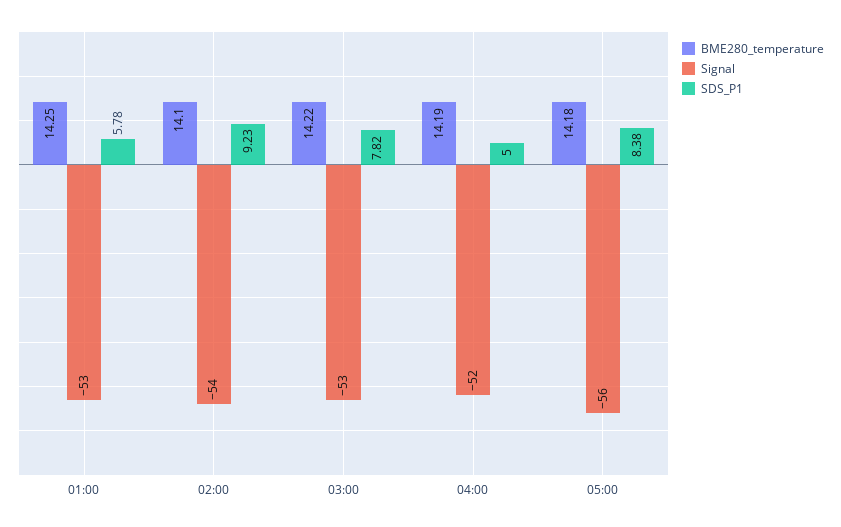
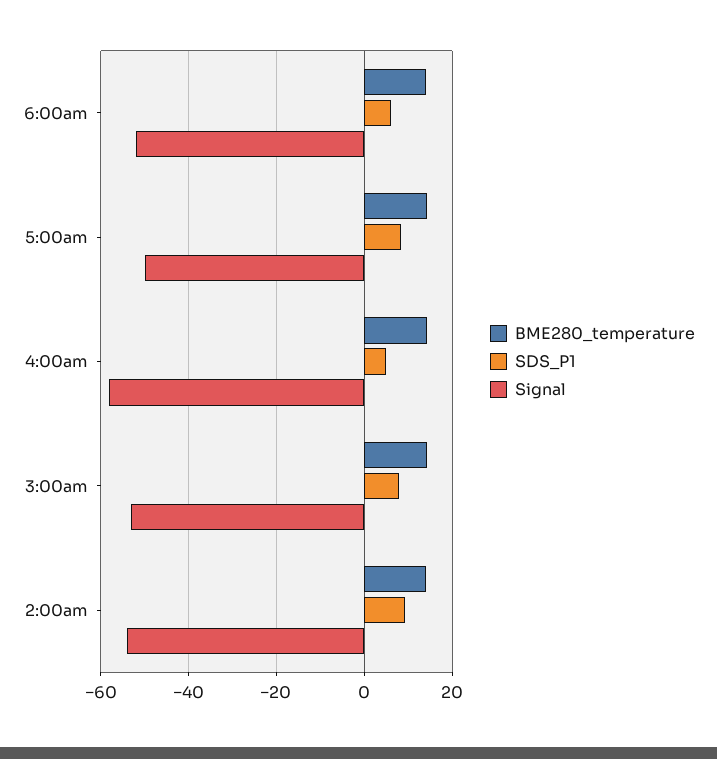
BME280_temperature, 01:00: 14.25 -> none
Signal, 01:00: -53 -> none
SDS_P1, 01:00: 5.78 -> none
Signal, 04:00: -52 -> -58
Signal, 05:00: -56 -> -50
BME280_temperature, 6:00am: none -> 14
SDS_P1, 6:00am: none -> 6
Signal, 6:00am: none -> -52

